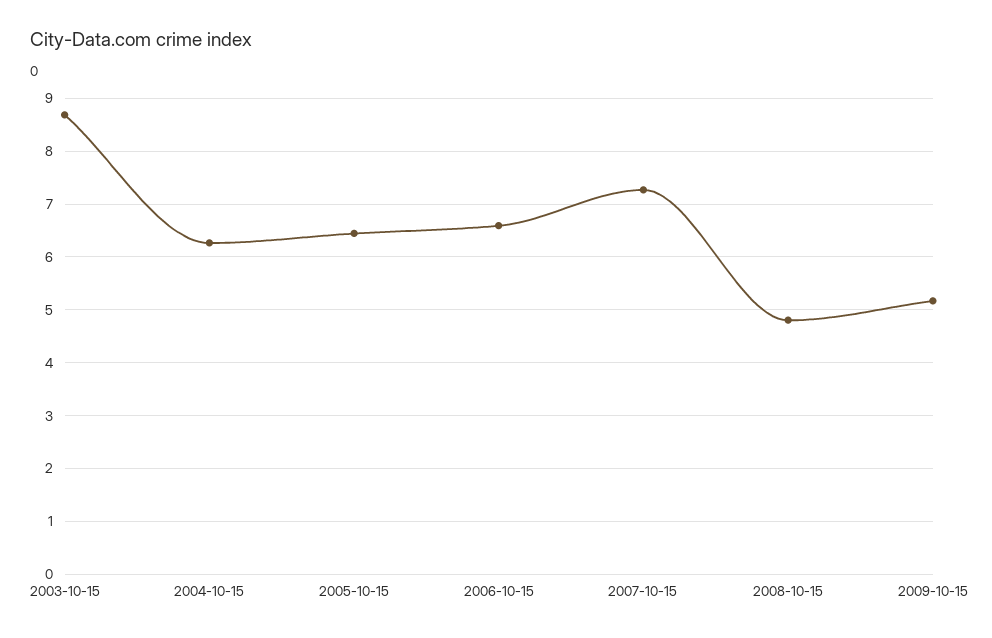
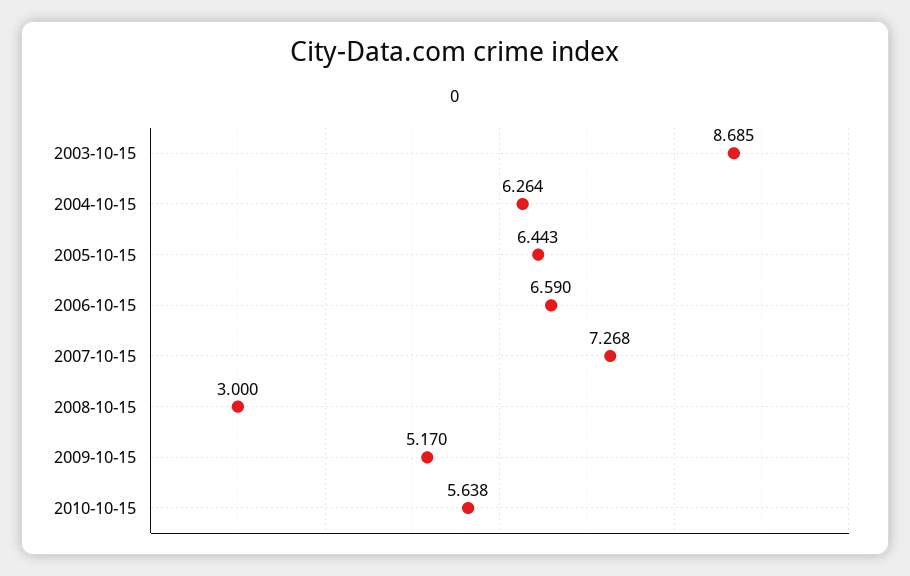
2008-10-15: 4.8 -> 3
2010-10-15: none -> 5.638

